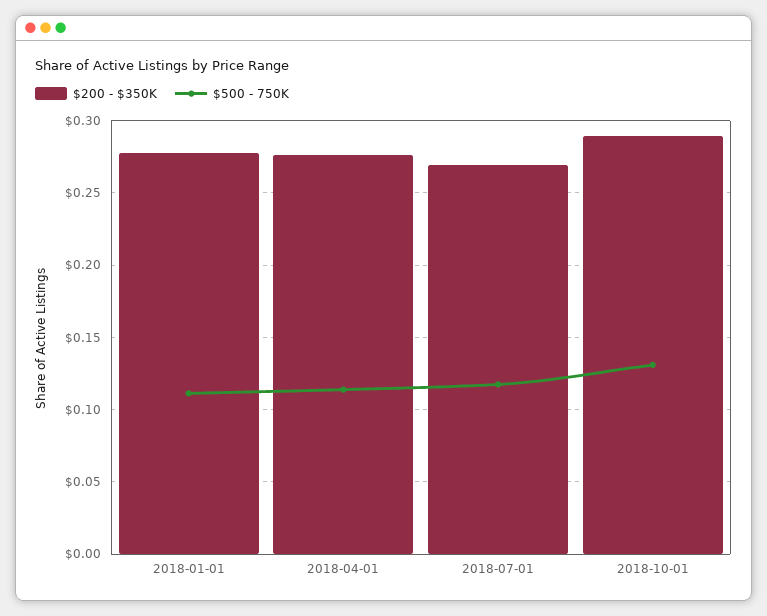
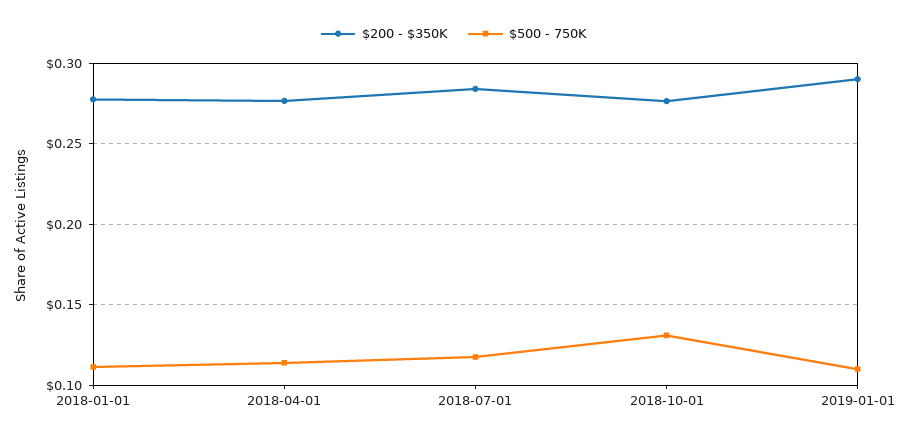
$200 - $350K, 2018-07-01: 0.27 -> 0.285
$200 - $350K, 2018-10-01: 0.29 -> 0.275
$200 - $350K, 2019-01-01: none -> 0.29
$500 - 750K, 2019-01-01: none -> 0.11

